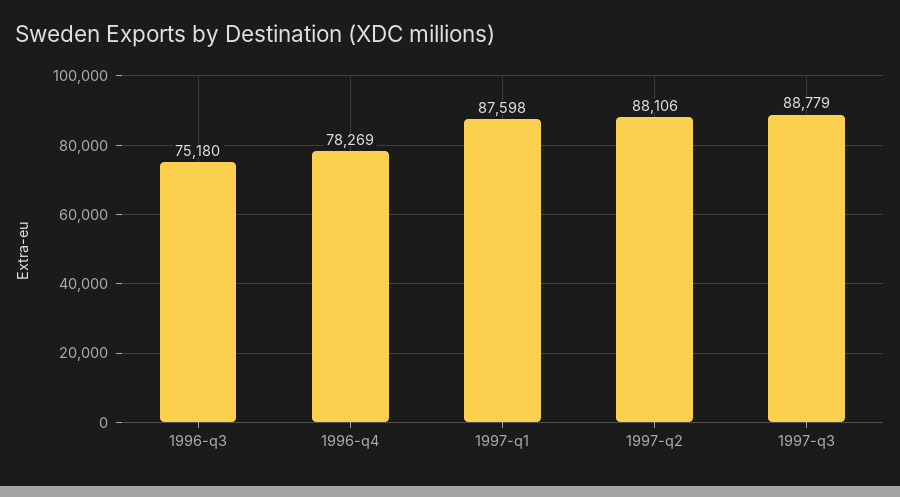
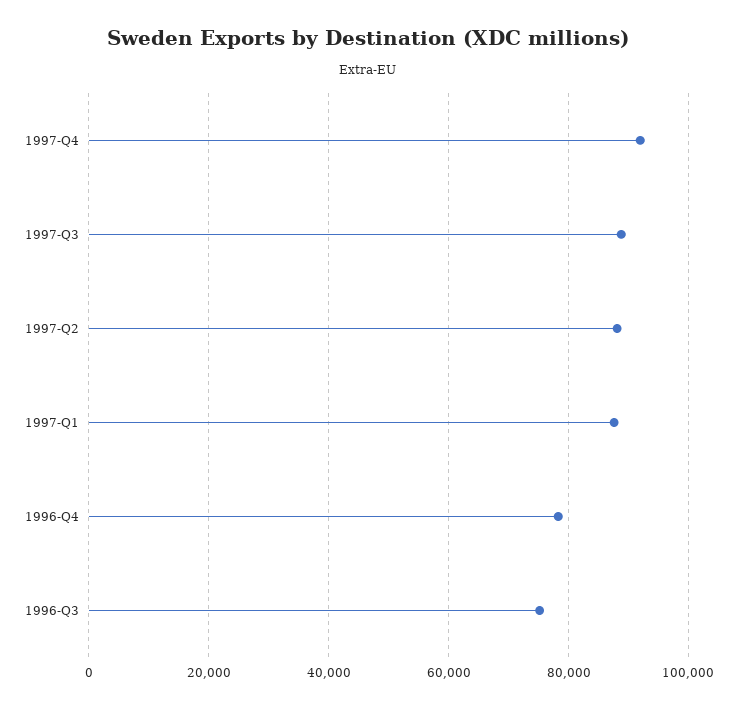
1997-Q4: none -> 92000

